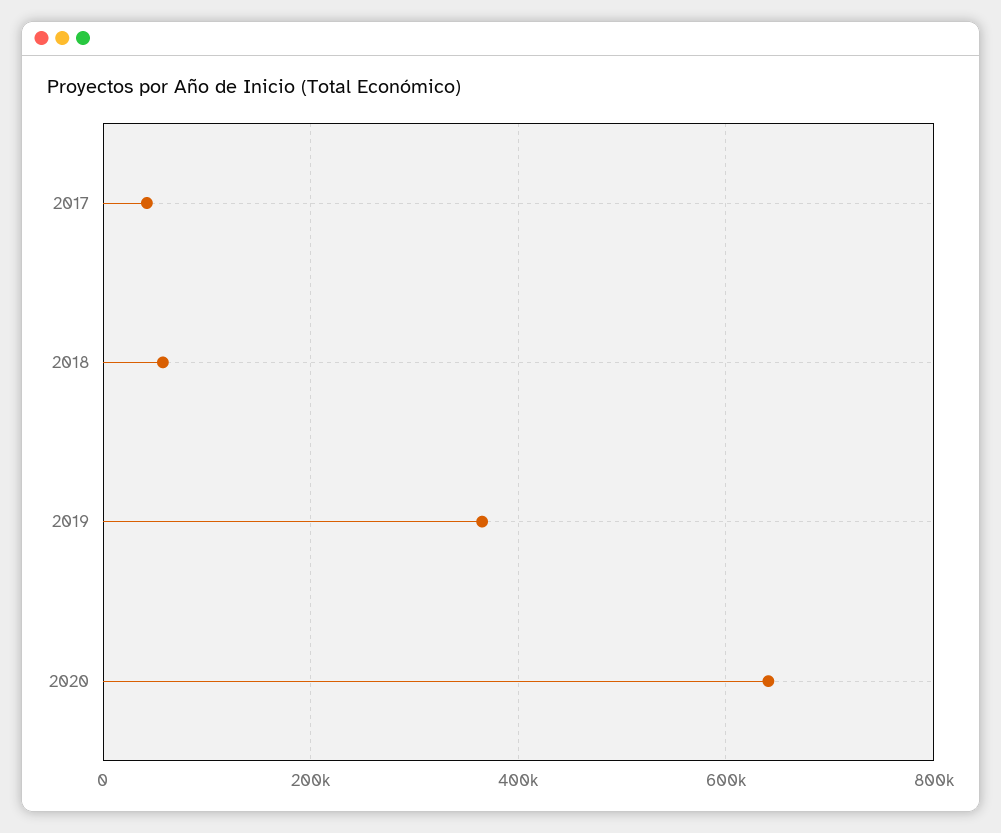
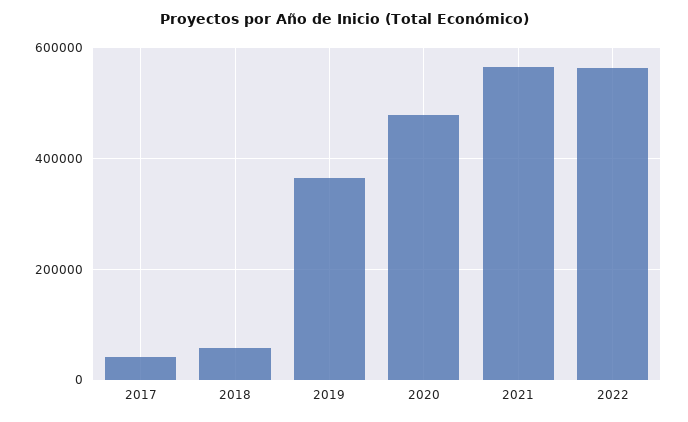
2020: 640000 -> 480000
2021: none -> 560000
2022: none -> 560000

